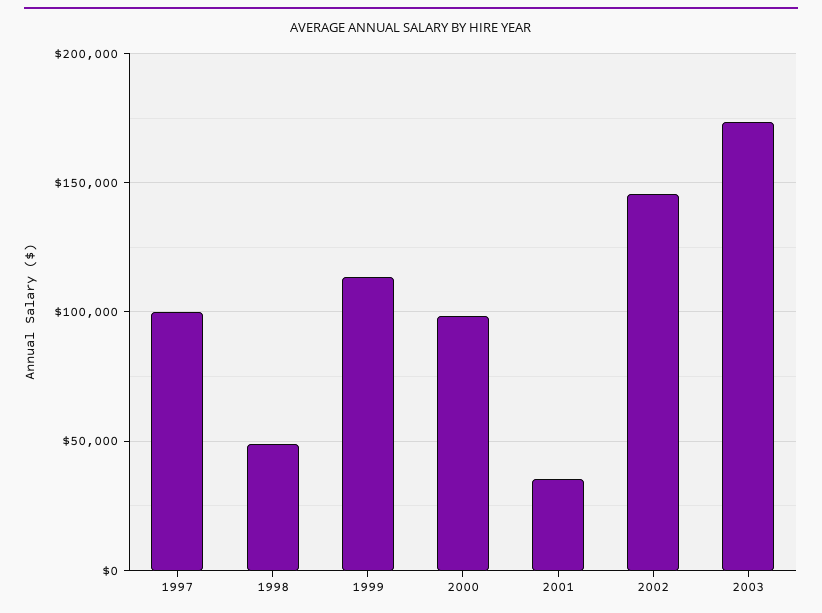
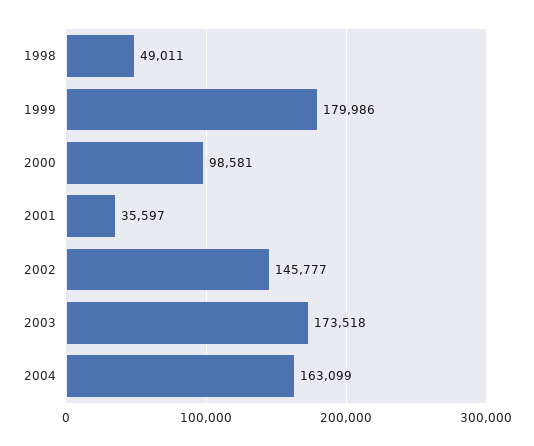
1997: 100000 -> none
1999: 115000 -> 179986
2004: none -> 163099

